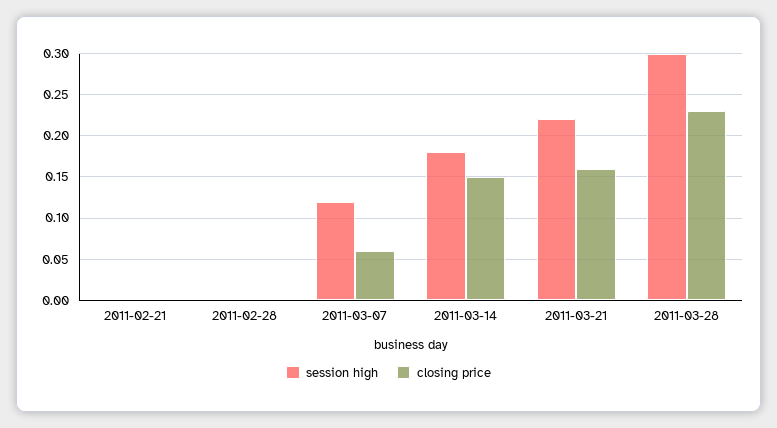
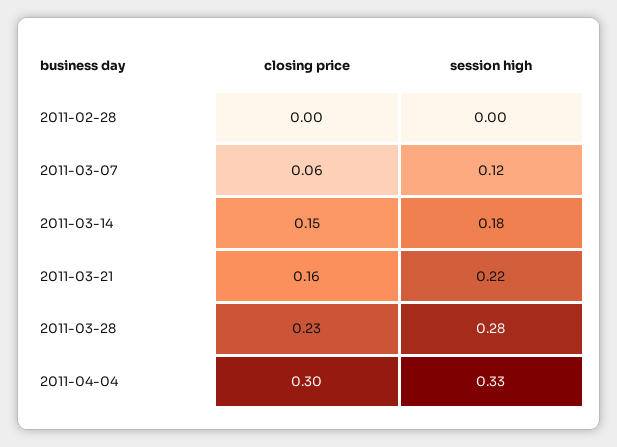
session high, 2011-02-21: 0 -> none
closing price, 2011-02-21: 0 -> none
session high, 2011-03-28: 0.3 -> 0.28
closing price, 2011-04-04: none -> 0.3
session high, 2011-04-04: none -> 0.33

